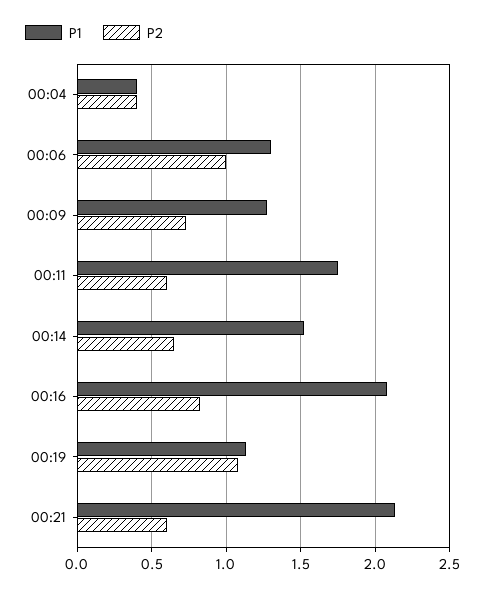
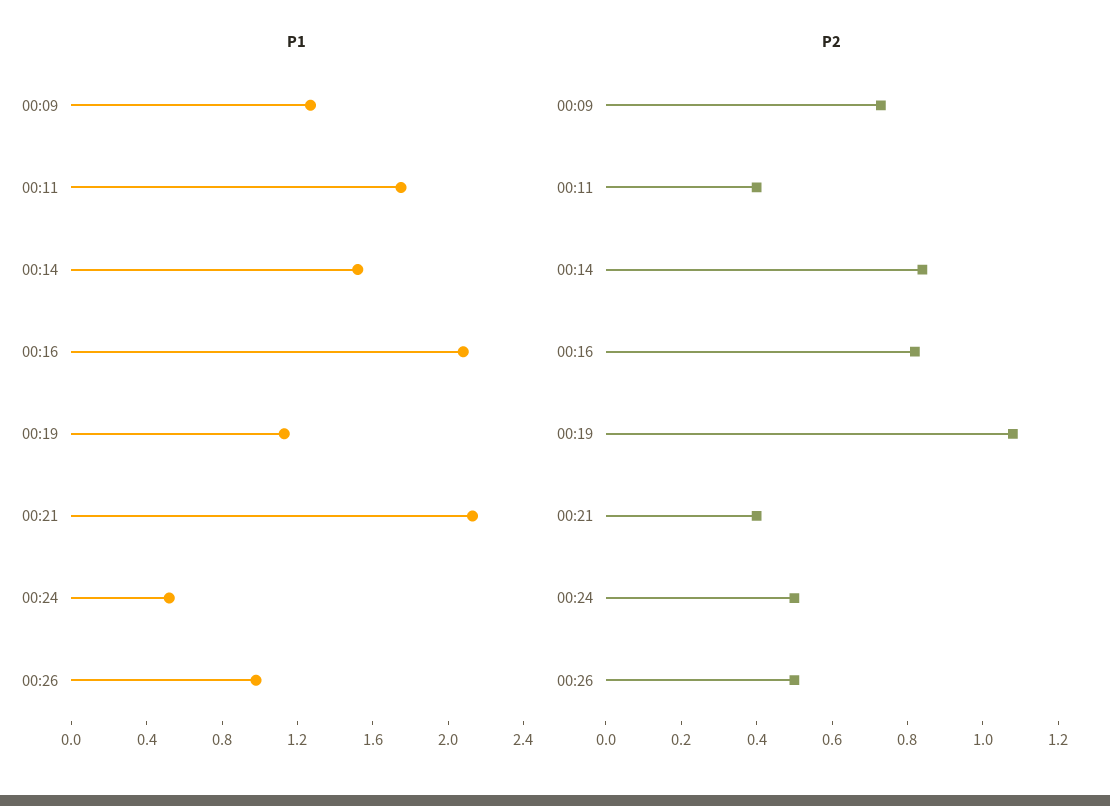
P1, 00:04: 0.4 -> none
P2, 00:04: 0.4 -> none
P1, 00:06: 1.3 -> none
P2, 00:06: 1 -> none
P2, 00:11: 0.6 -> 0.4
P2, 00:14: 0.65 -> 0.85
P2, 00:21: 0.6 -> 0.4
P1, 00:24: none -> 0.5
P1, 00:26: none -> 1
P2, 00:24: none -> 0.5
P2, 00:26: none -> 0.5

